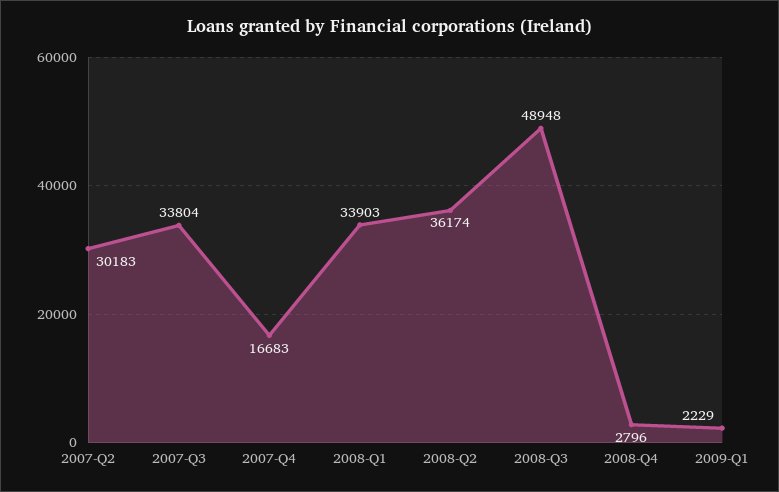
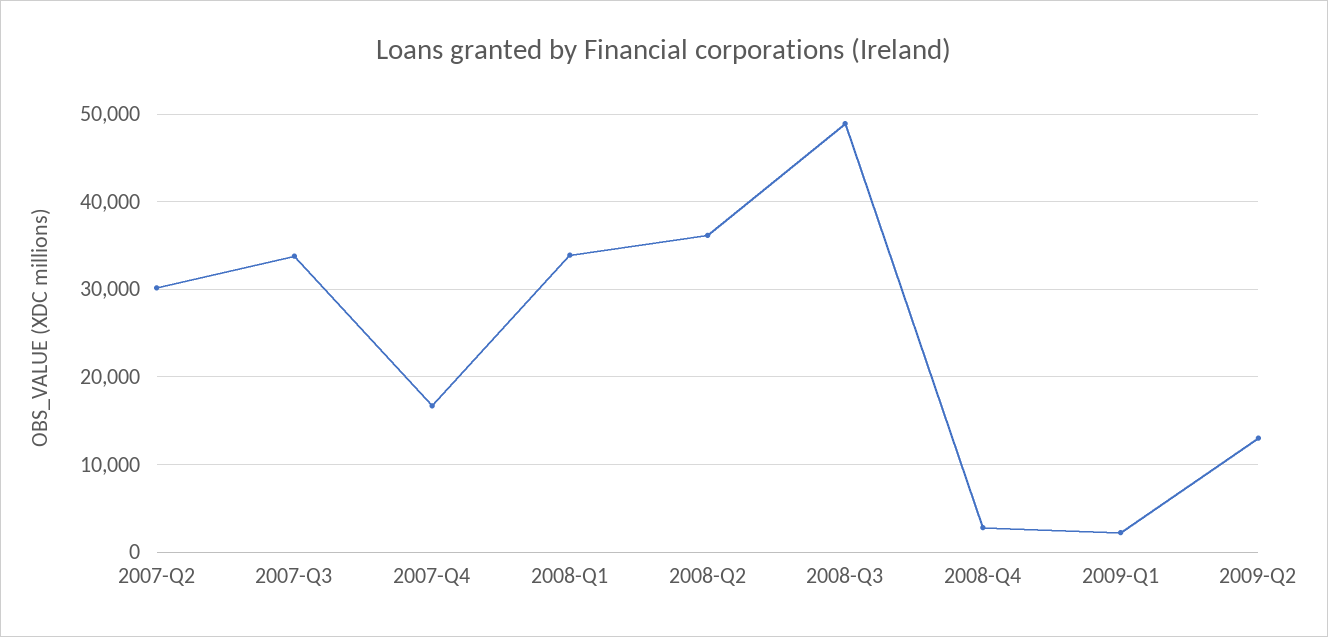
2009-Q2: none -> 13000

